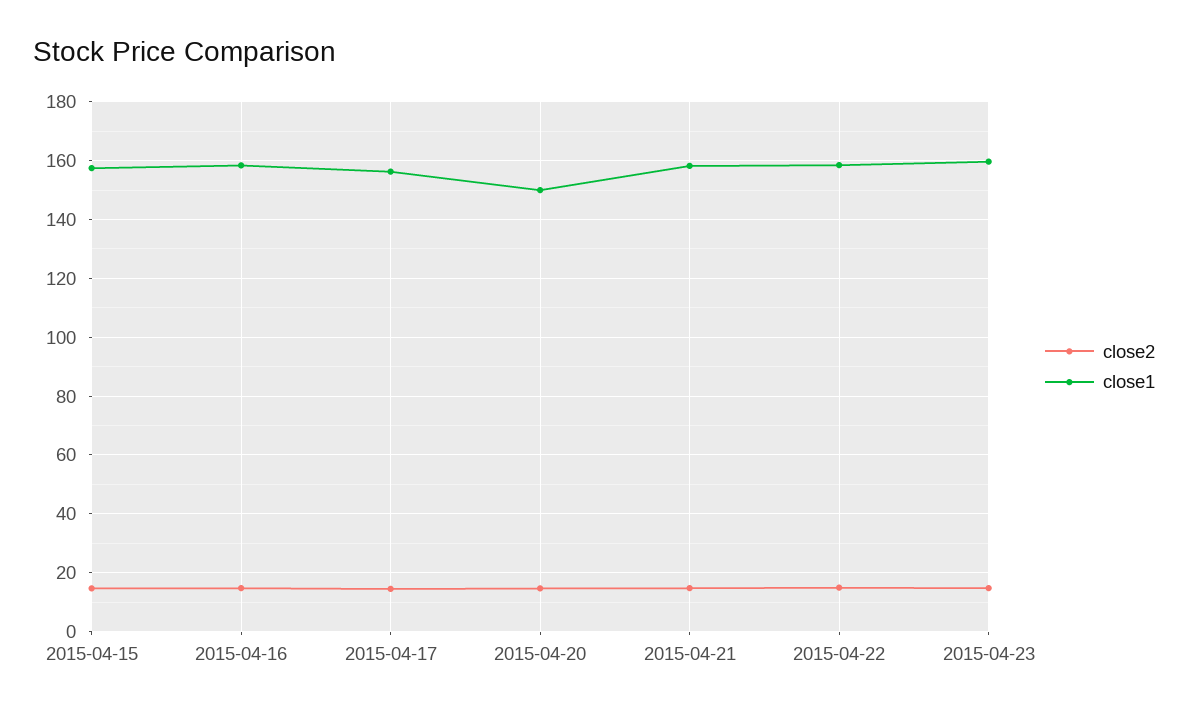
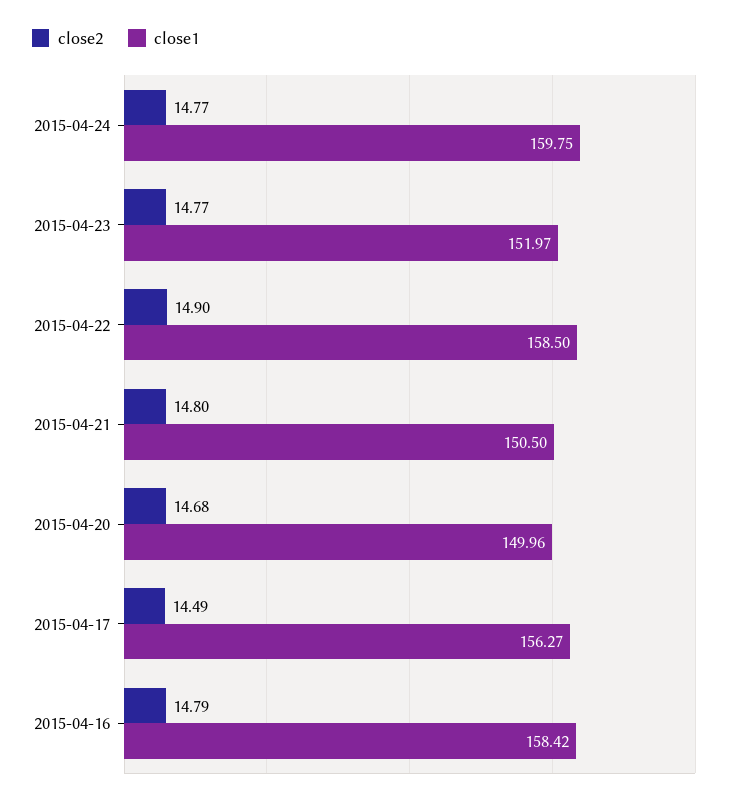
close2, 2015-04-15: 15 -> none
close1, 2015-04-15: 157.5 -> none
close1, 2015-04-21: 157.5 -> 150.5
close1, 2015-04-23: 160 -> 151.97
close2, 2015-04-24: none -> 14.77
close1, 2015-04-24: none -> 159.75

